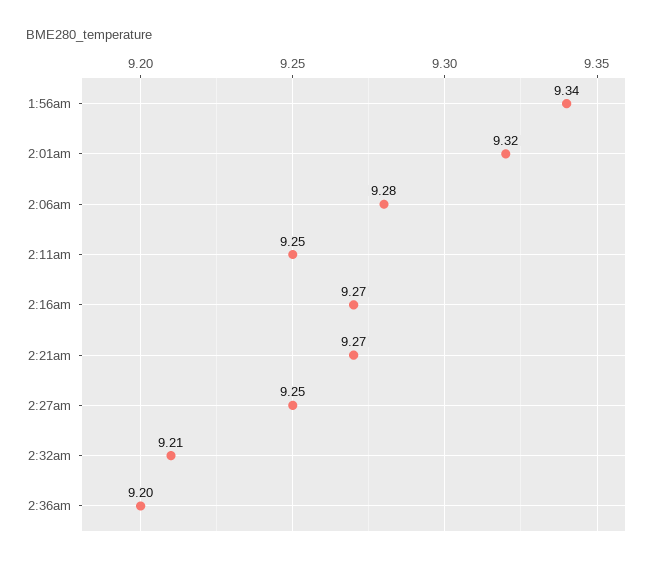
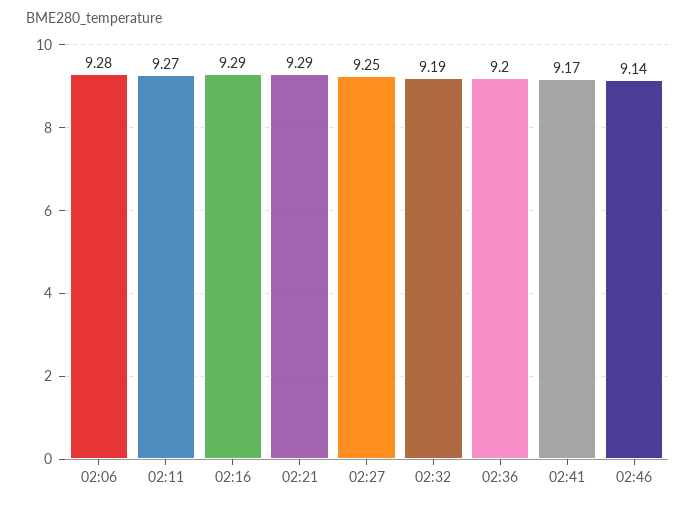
1:56am: 9.34 -> none
2:01am: 9.32 -> none
2:11am: 9.25 -> 9.27
2:16am: 9.27 -> 9.29
2:21am: 9.27 -> 9.29
2:32am: 9.21 -> 9.19
02:41: none -> 9.17
02:46: none -> 9.14

